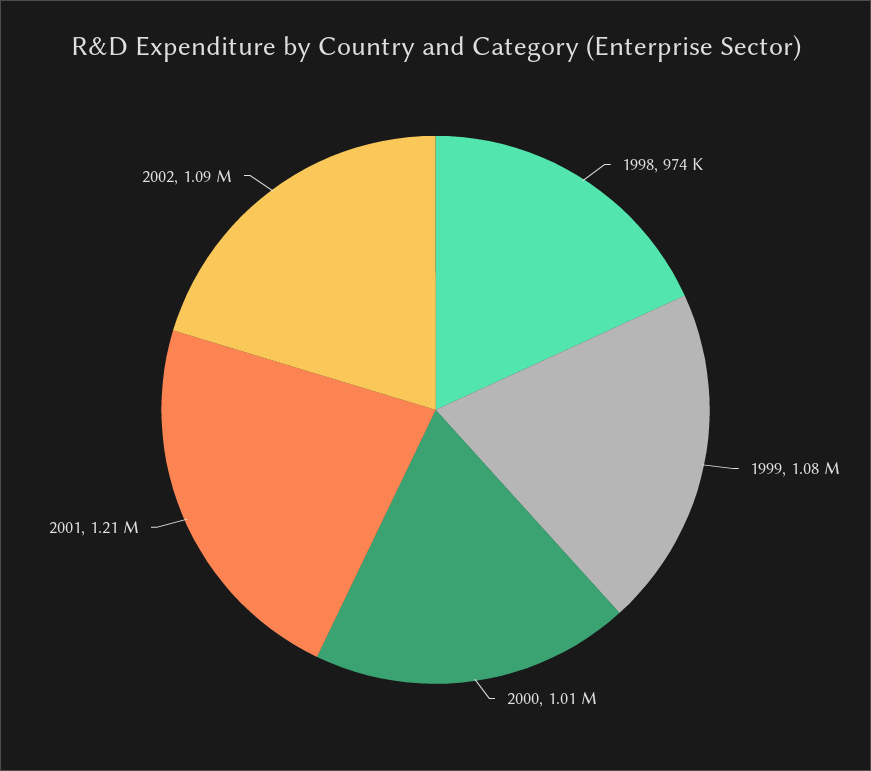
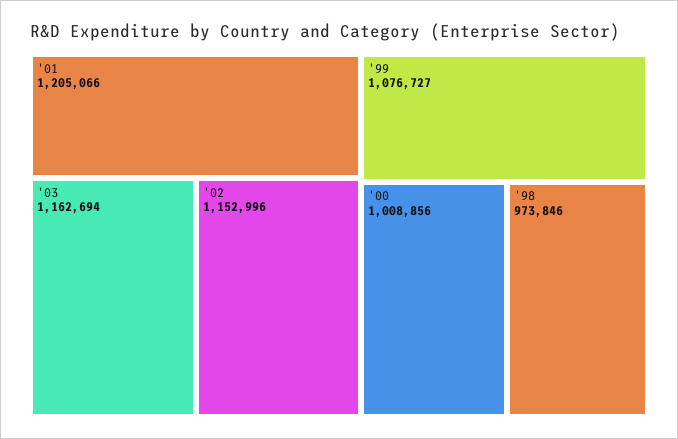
2002: 1090000 -> 1152996
'03: none -> 1162694

